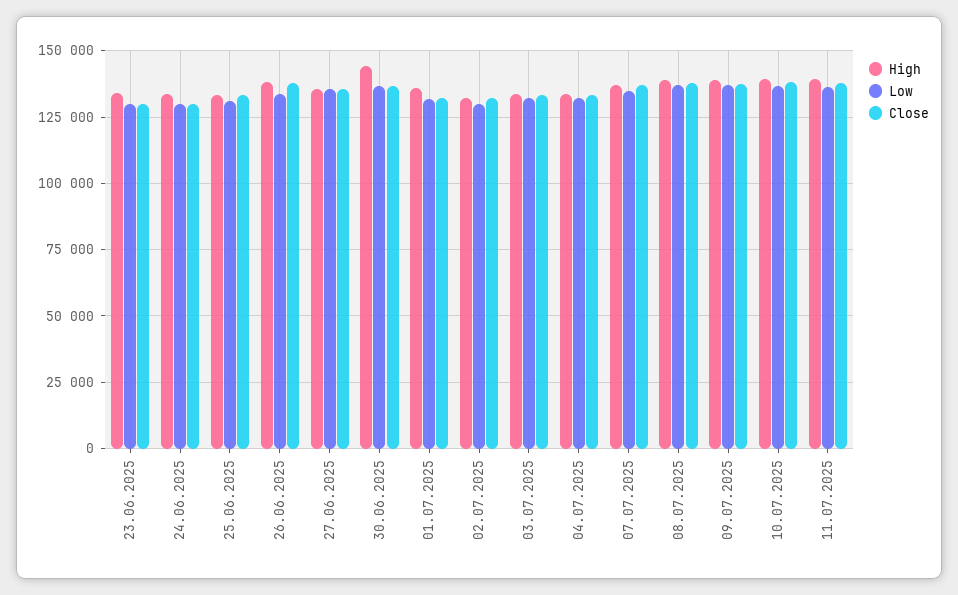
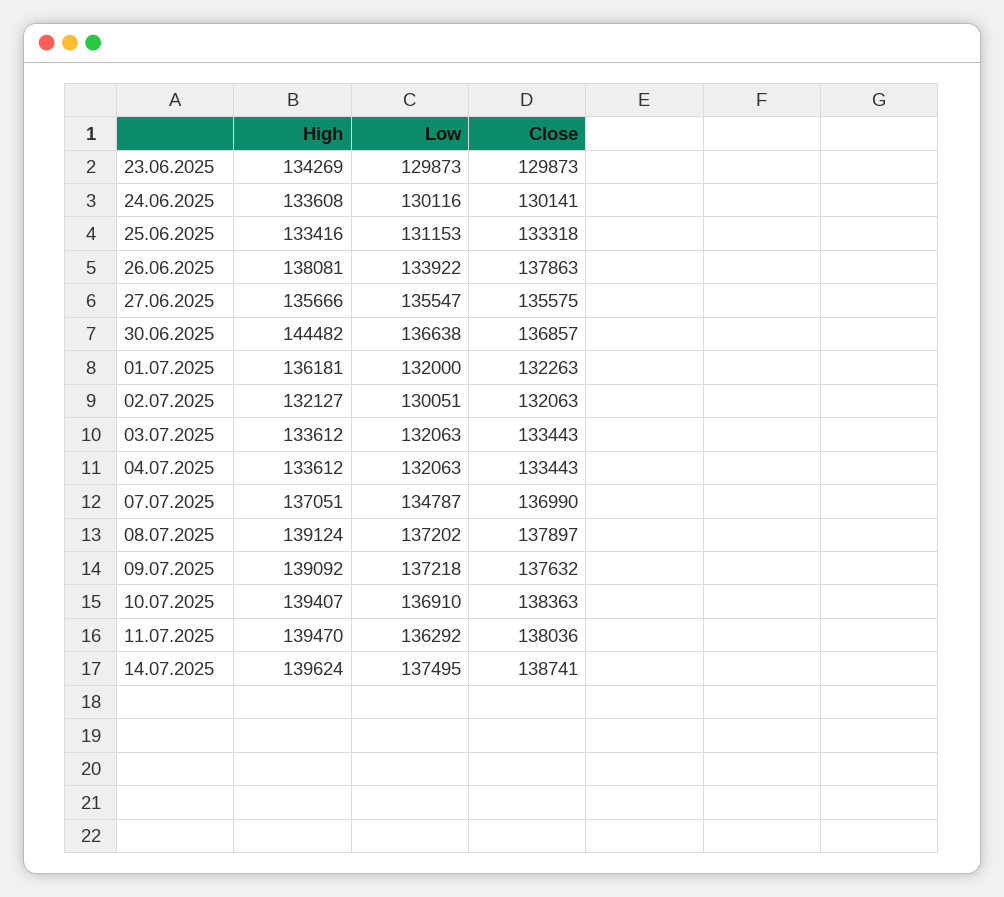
High, 14.07.2025: none -> 139624
Low, 14.07.2025: none -> 137495
Close, 14.07.2025: none -> 138741

